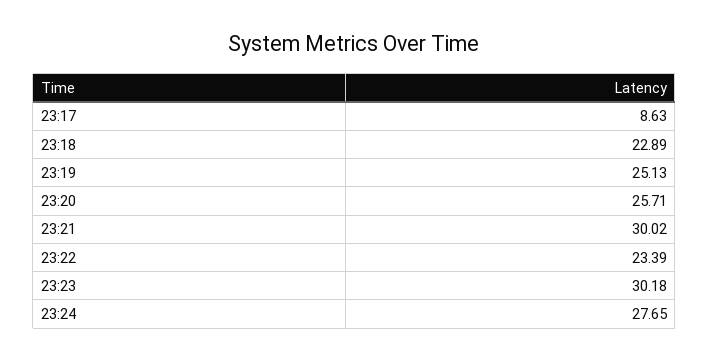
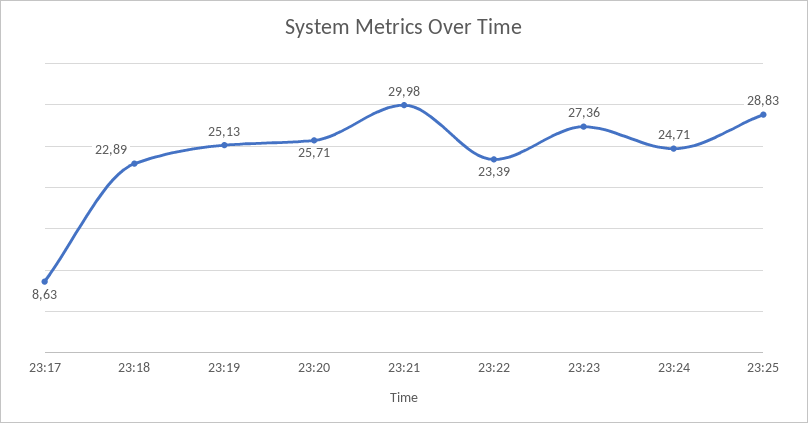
23:21: 30.02 -> 29.98
23:23: 30.18 -> 27.36
23:24: 27.65 -> 24.71
23:25: none -> 28.83

